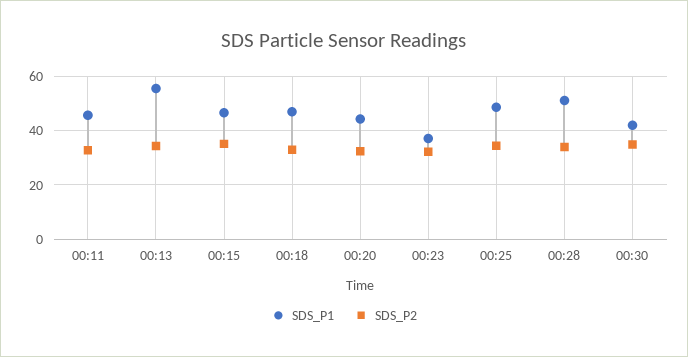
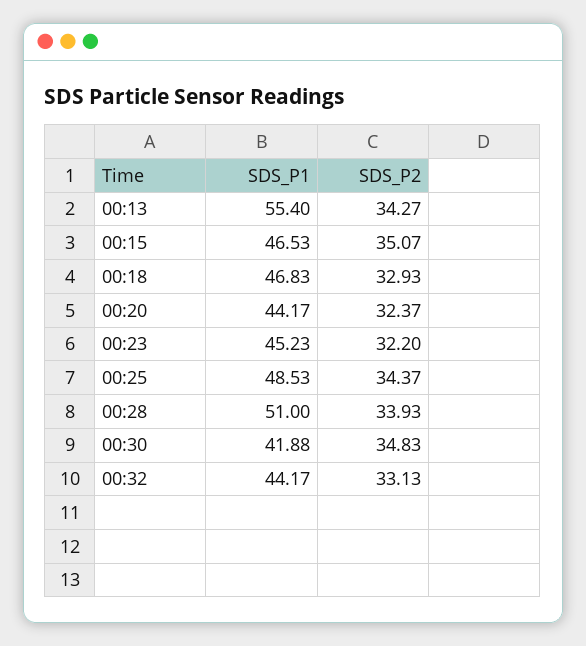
SDS_P1, 00:11: 45 -> none
SDS_P2, 00:11: 32.5 -> none
SDS_P1, 00:23: 37.5 -> 45.23
SDS_P1, 00:32: none -> 44.17
SDS_P2, 00:32: none -> 33.13

